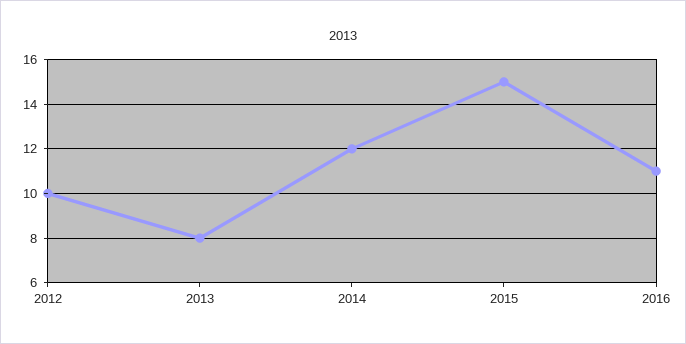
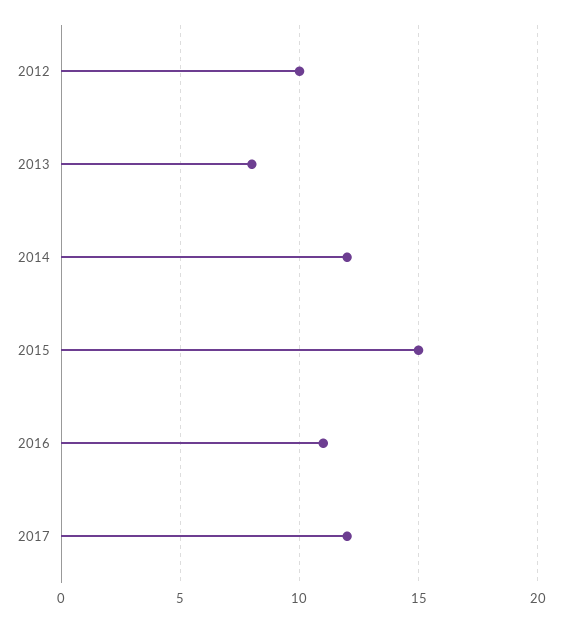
2017: none -> 12

